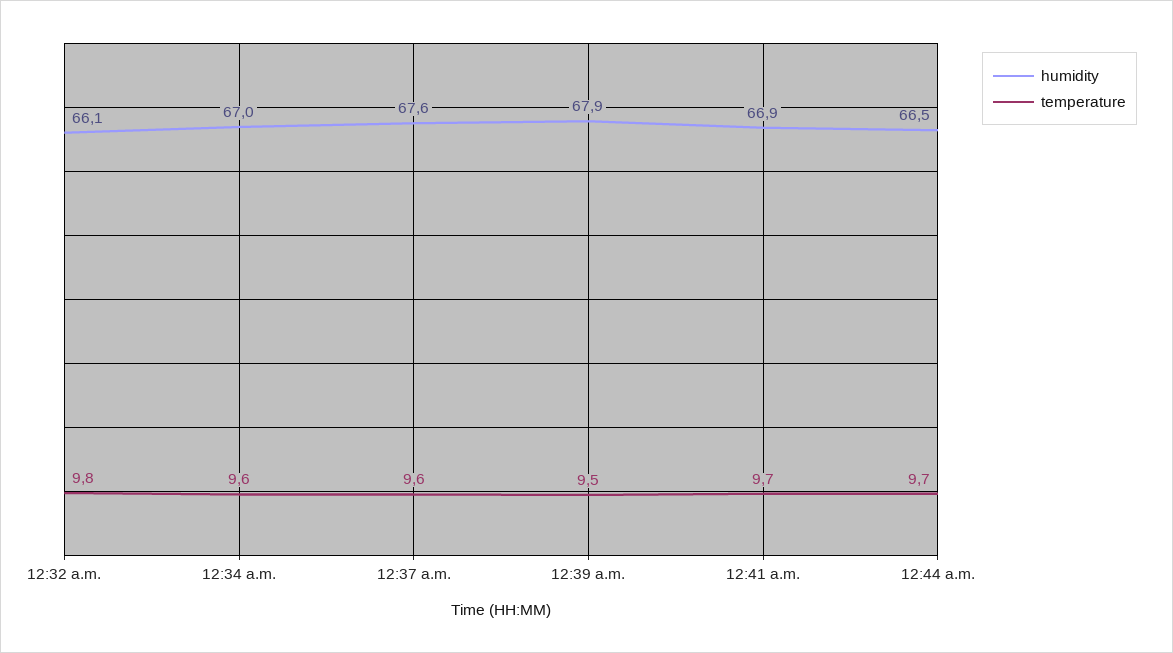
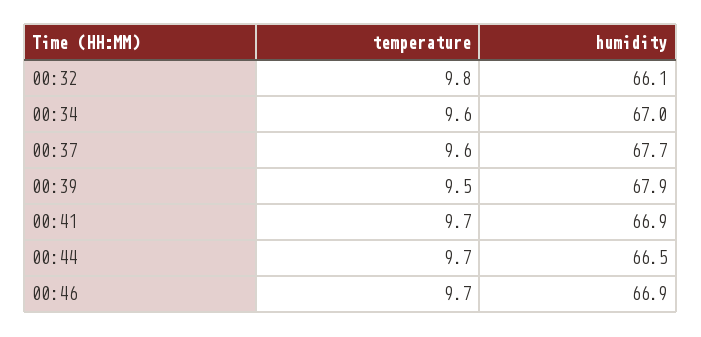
humidity, 12:37 a.m.: 67.6 -> 67.7
temperature, 00:46: none -> 9.7
humidity, 00:46: none -> 66.9

